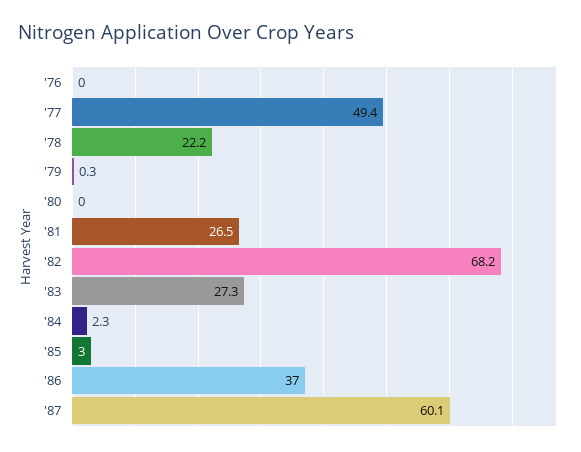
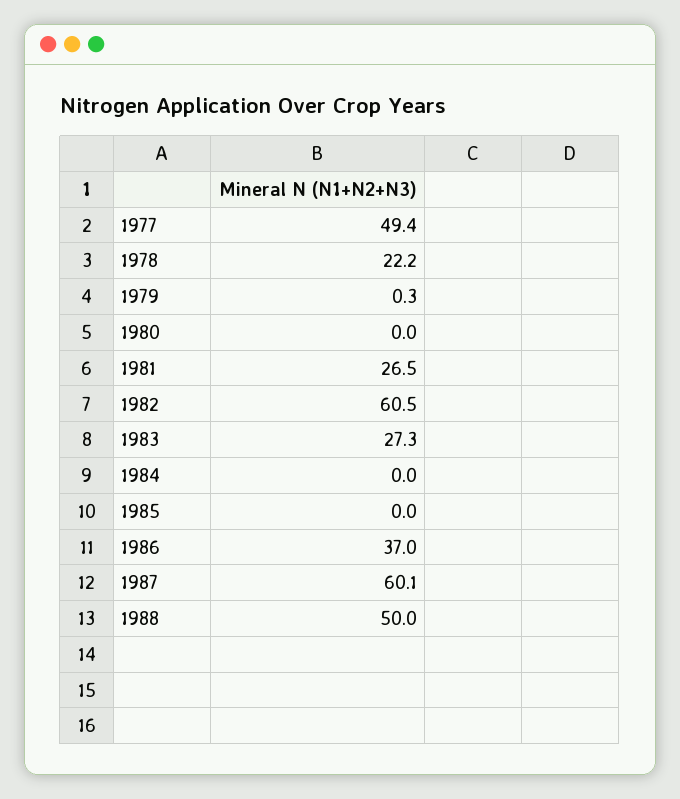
'76: 0 -> none
'82: 68.2 -> 60.5
'84: 2.3 -> 0
'85: 3 -> 0
1988: none -> 50

